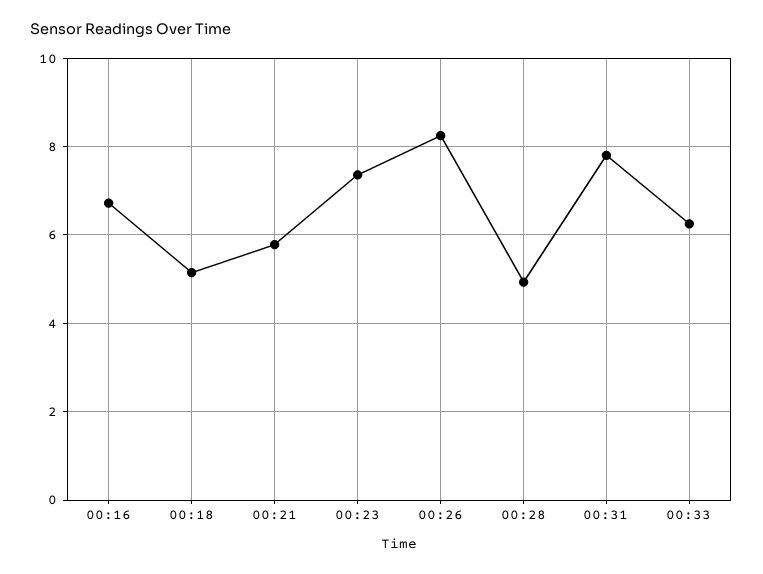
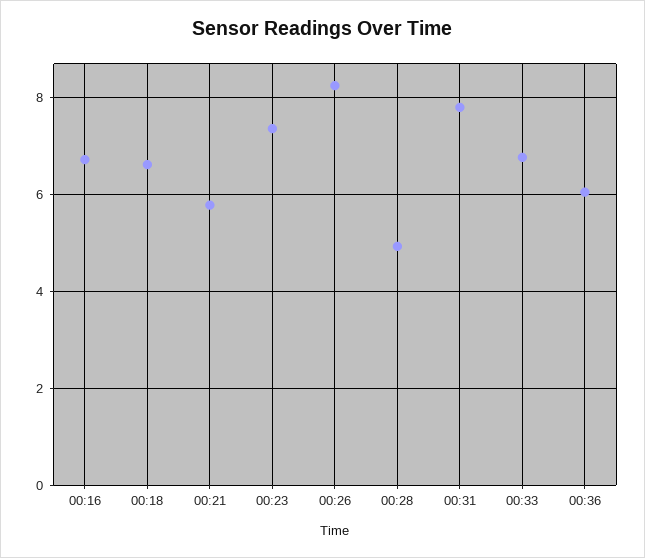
00:18: 5.2 -> 6.6
00:33: 6.2 -> 6.8
00:36: none -> 6

